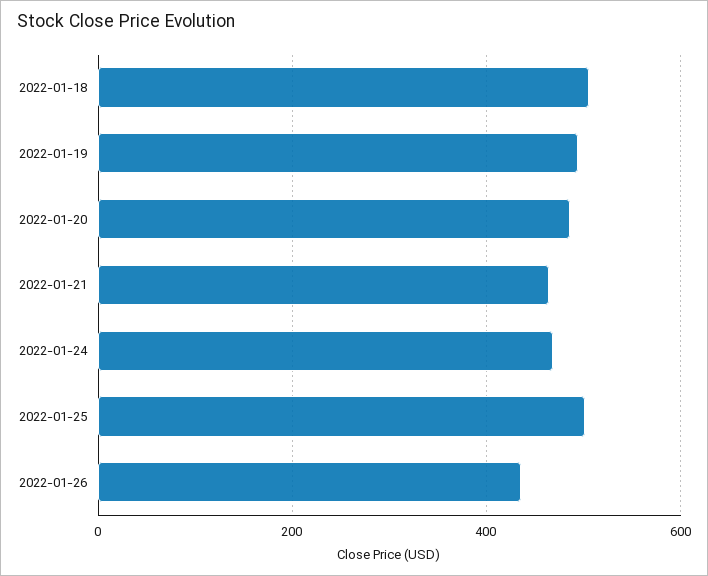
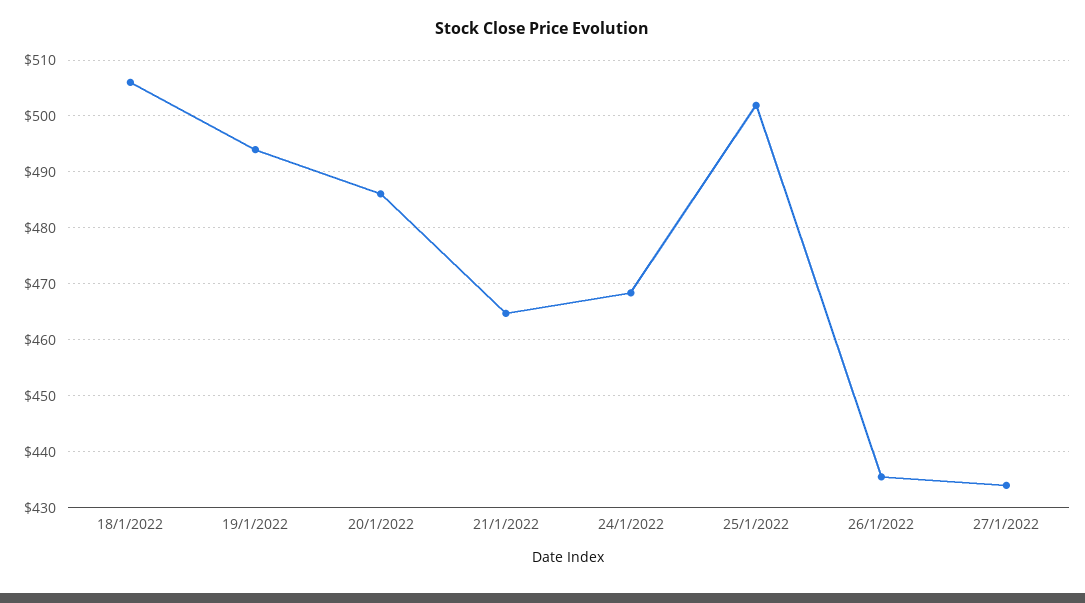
27/1/2022: none -> 434

